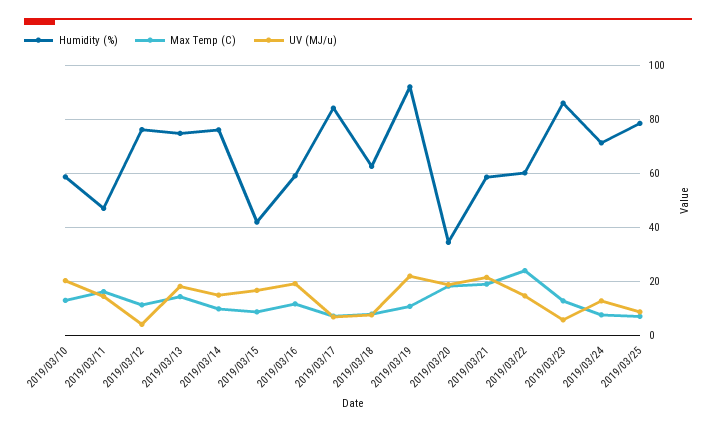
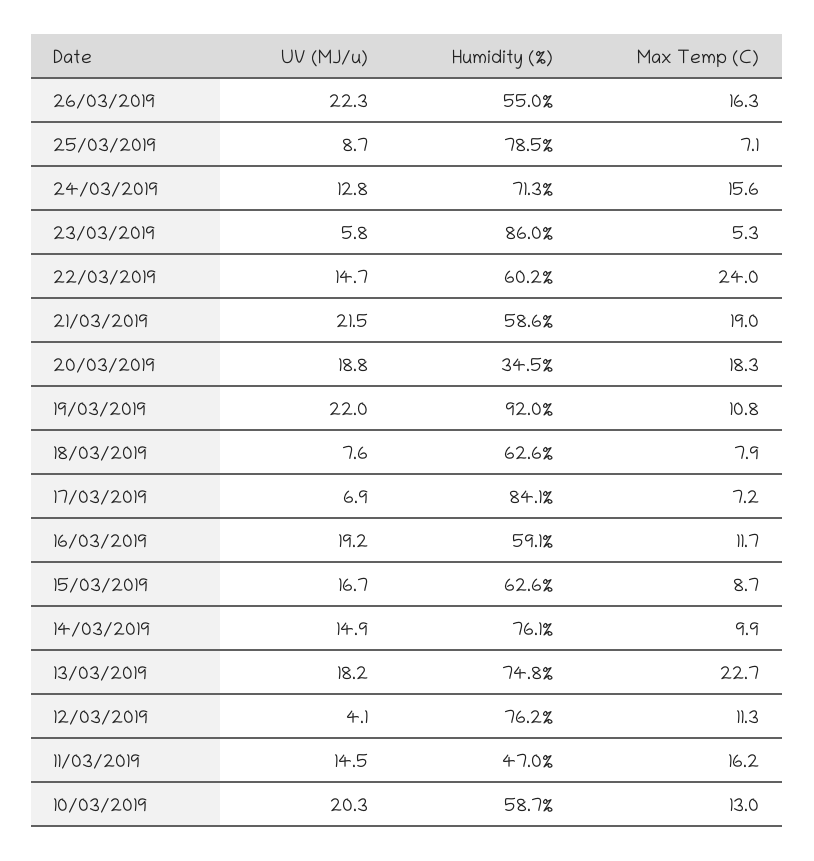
Max Temp (C), 2019/03/13: 15 -> 22.7
Humidity (%), 2019/03/15: 42.5 -> 62.6
Max Temp (C), 2019/03/23: 12.5 -> 5.3
Max Temp (C), 2019/03/24: 7.5 -> 15.6
UV (MJ/u), 26/03/2019: none -> 22.3
Humidity (%), 26/03/2019: none -> 55
Max Temp (C), 26/03/2019: none -> 16.3

